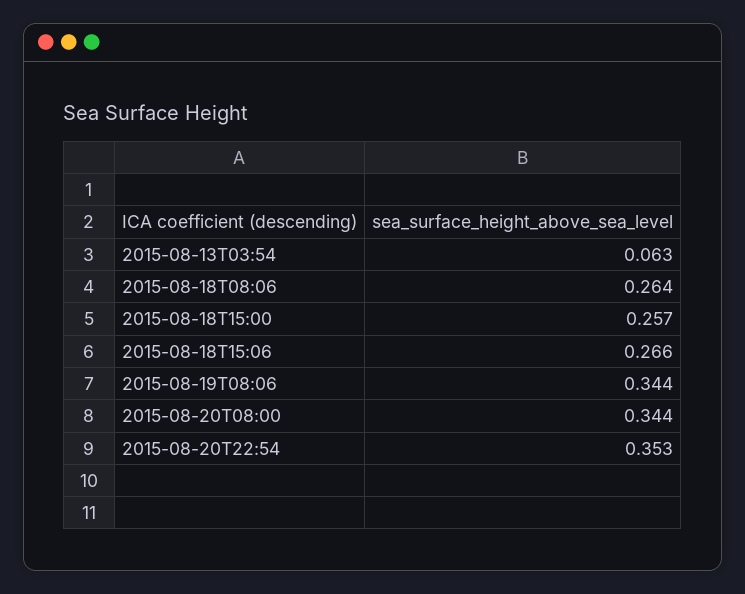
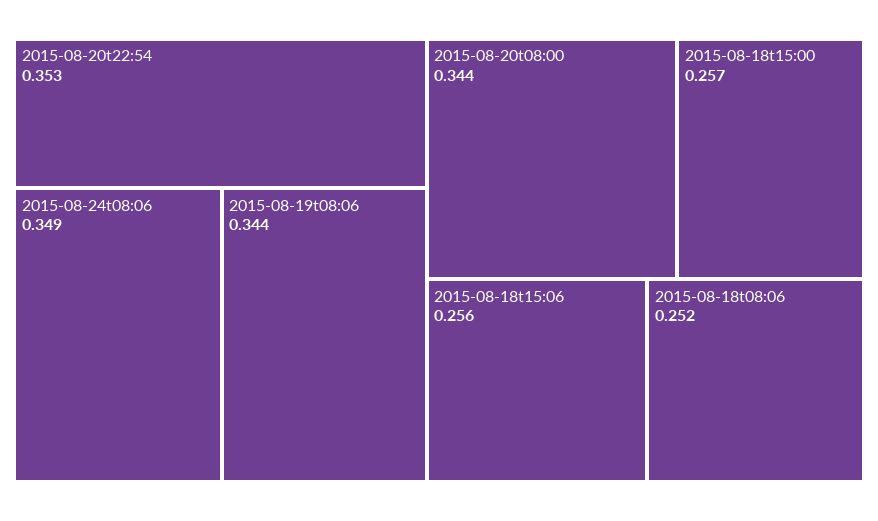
2015-08-13T03:54: 0.063 -> none
2015-08-18T08:06: 0.264 -> 0.252
2015-08-18T15:06: 0.266 -> 0.256
2015-08-24t08:06: none -> 0.349

